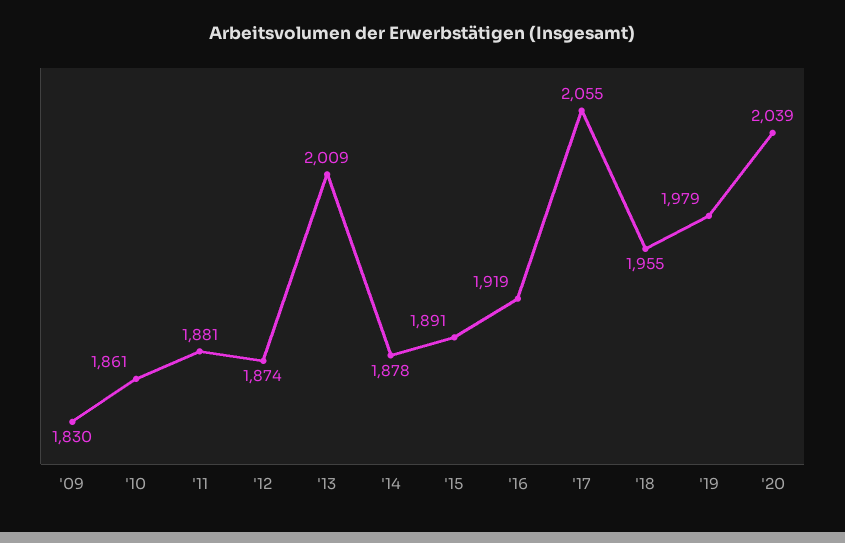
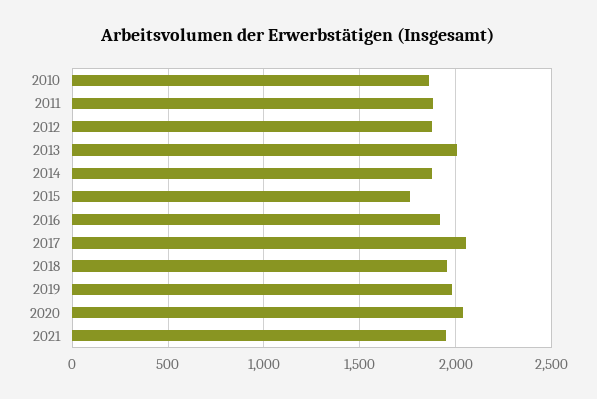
'09: 1830 -> none
'15: 1891 -> 1750
2021: none -> 1950

